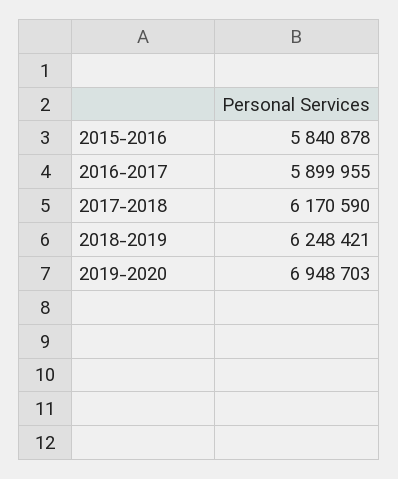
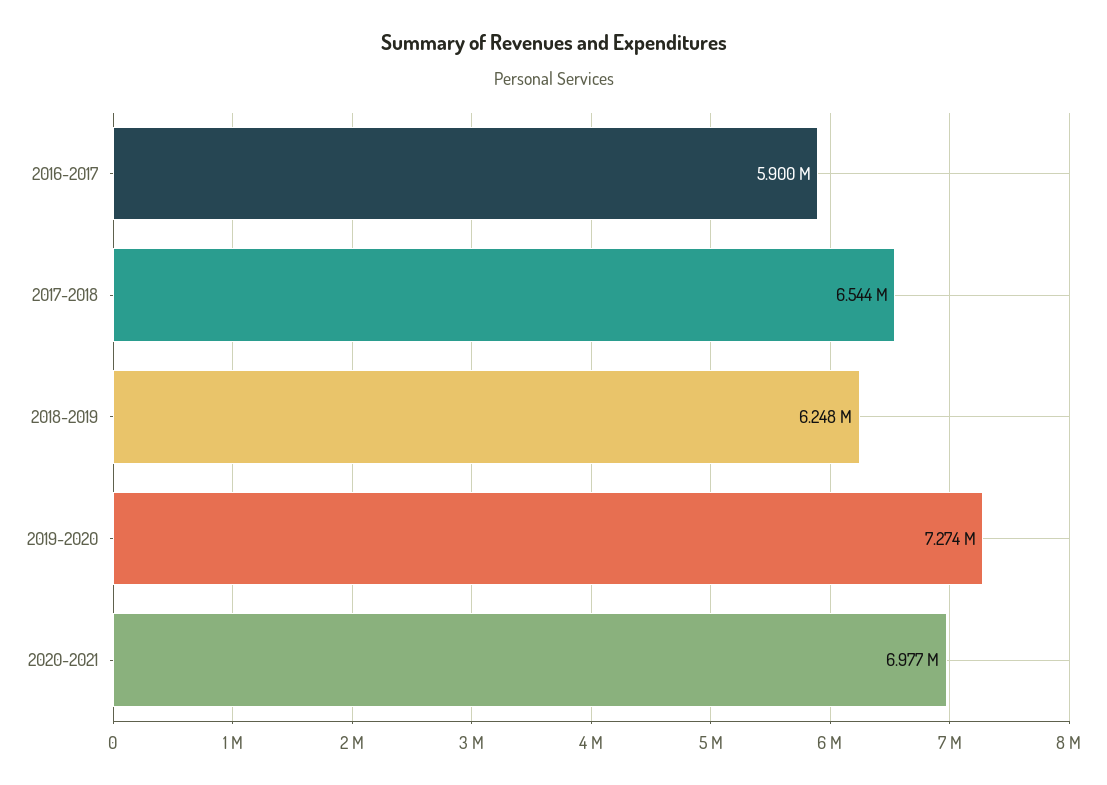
2015-2016: 5840878 -> none
2017-2018: 6170590 -> 6544000
2019-2020: 6948703 -> 7274000
2020-2021: none -> 6977000

